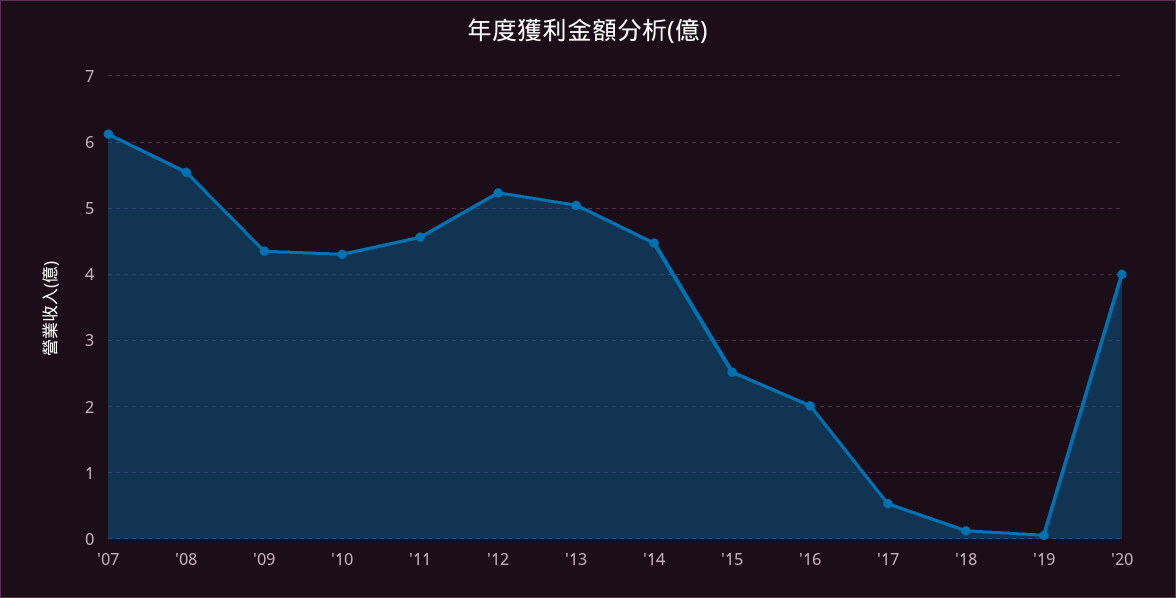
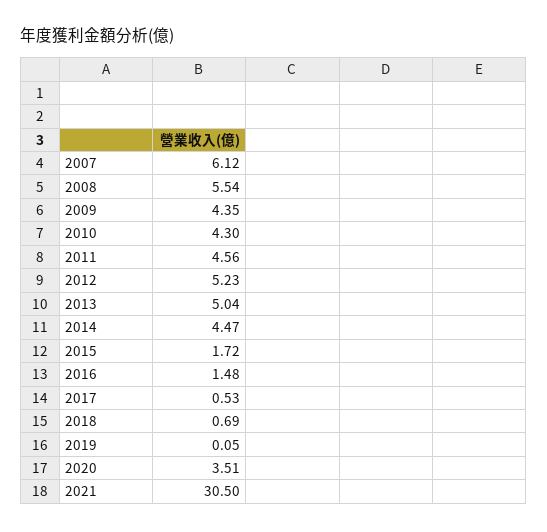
'15: 2.5 -> 1.72
'16: 2 -> 1.48
'18: 0.1 -> 0.69
'20: 4 -> 3.51
2021: none -> 30.5

